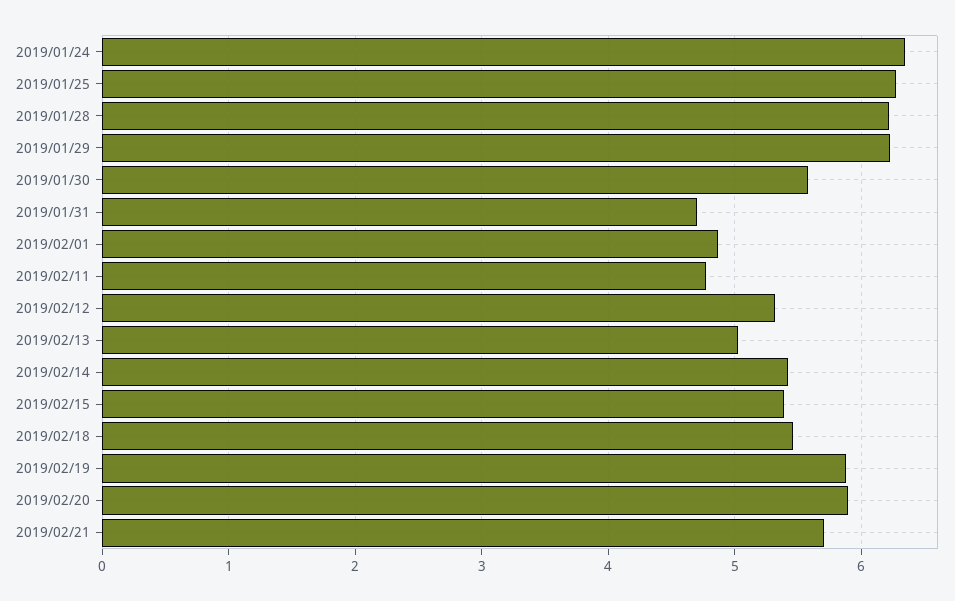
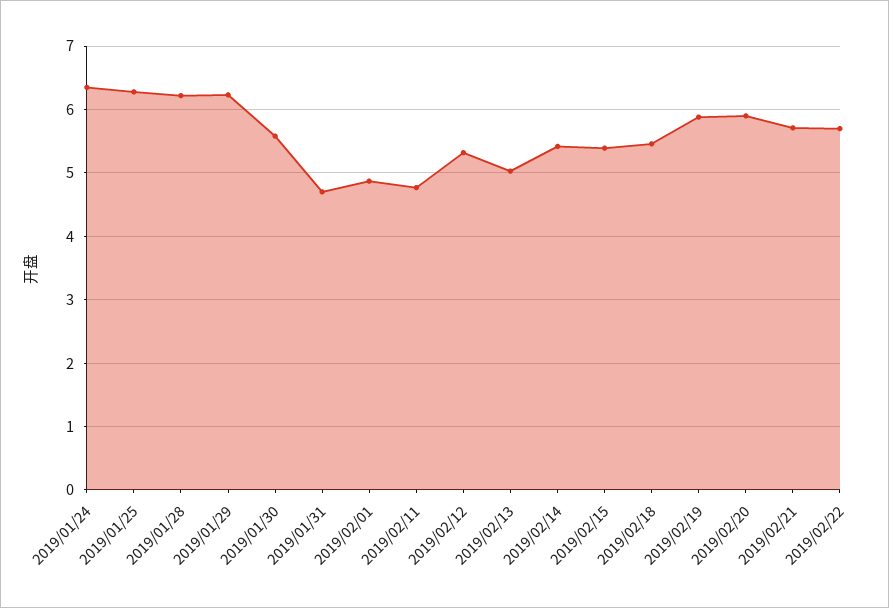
2019/02/22: none -> 5.7

